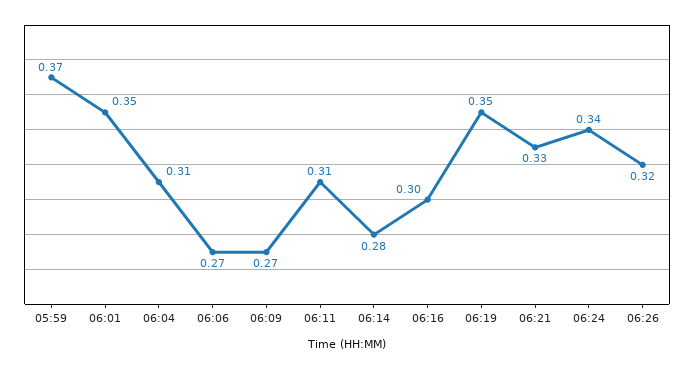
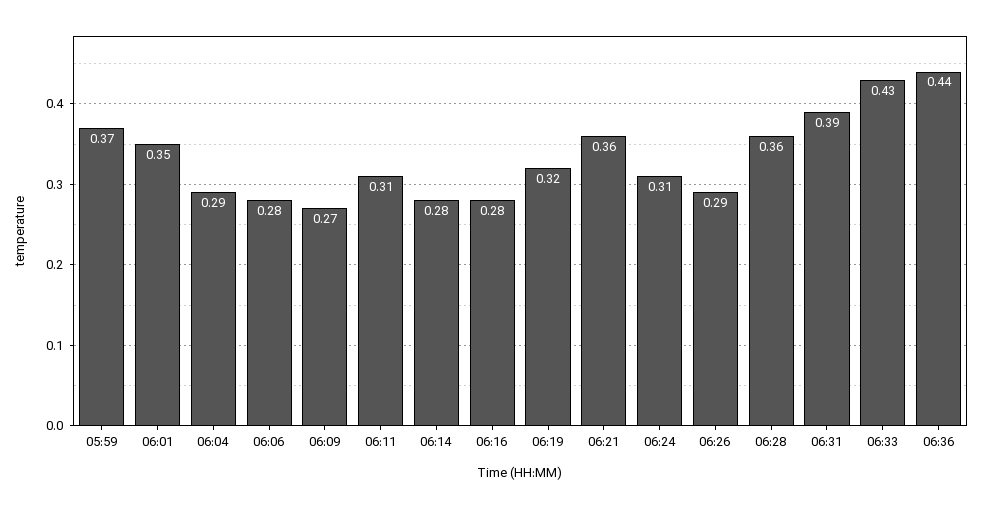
06:04: 0.31 -> 0.29
06:06: 0.27 -> 0.28
06:16: 0.3 -> 0.28
06:19: 0.35 -> 0.32
06:21: 0.33 -> 0.36
06:24: 0.34 -> 0.31
06:26: 0.32 -> 0.29
06:28: none -> 0.36
06:31: none -> 0.39
06:33: none -> 0.43
06:36: none -> 0.44

